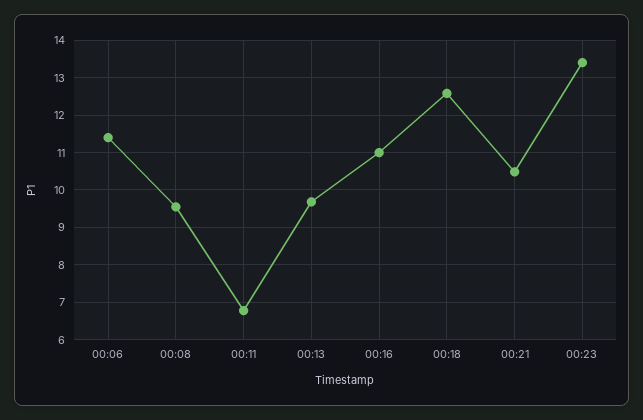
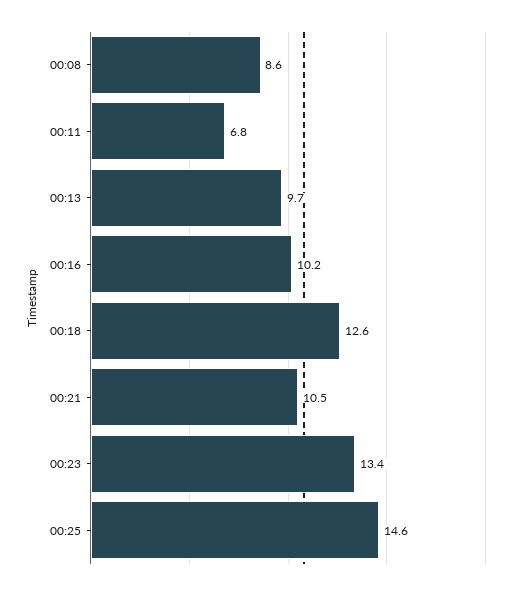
00:06: 11.4 -> none
00:08: 9.6 -> 8.6
00:16: 11 -> 10.2
00:25: none -> 14.6

